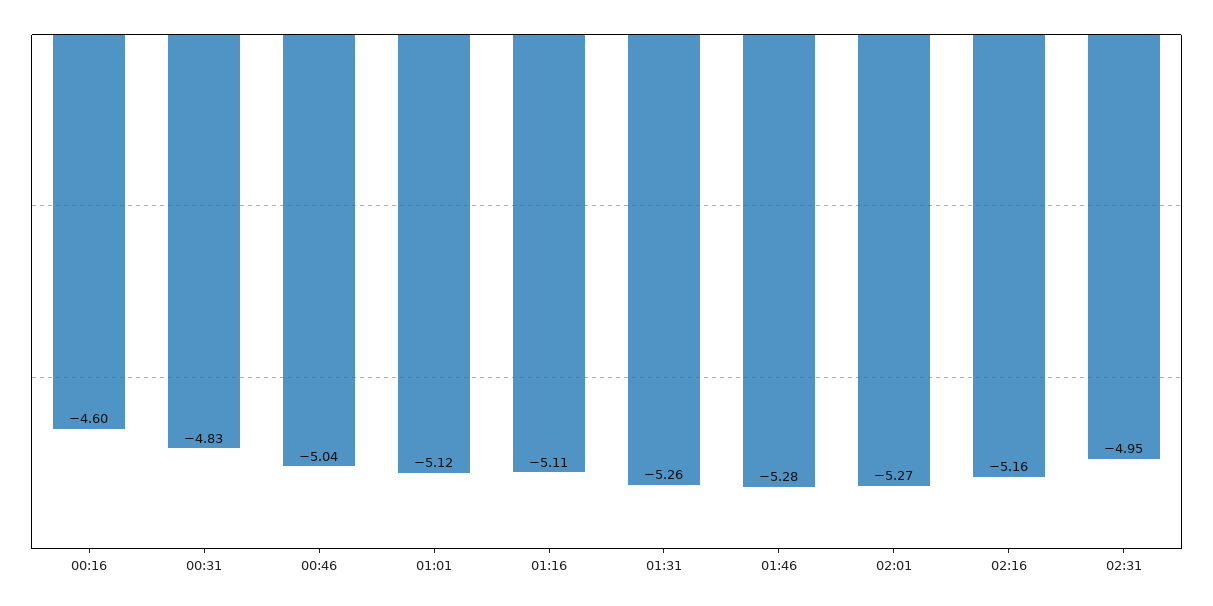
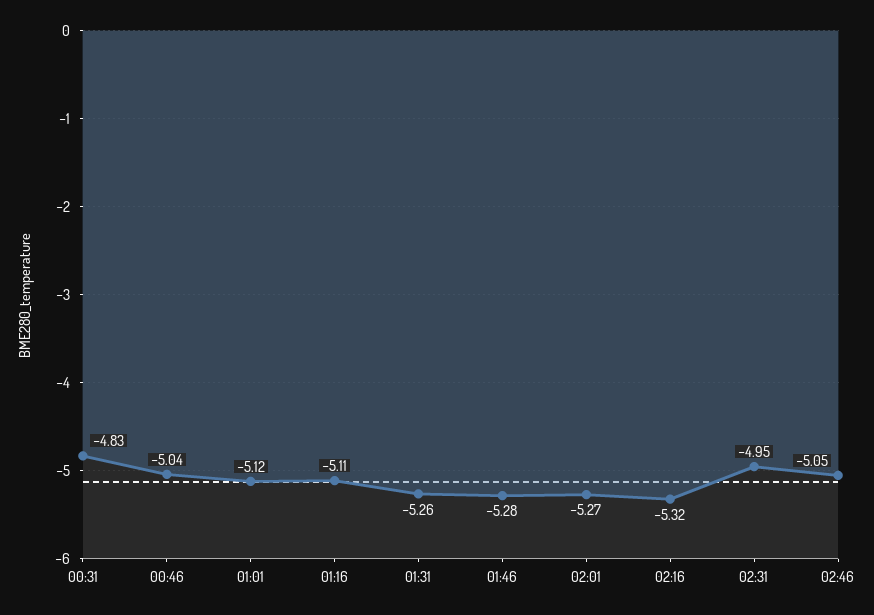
00:16: -4.6 -> none
02:16: -5.16 -> -5.32
02:46: none -> -5.05

